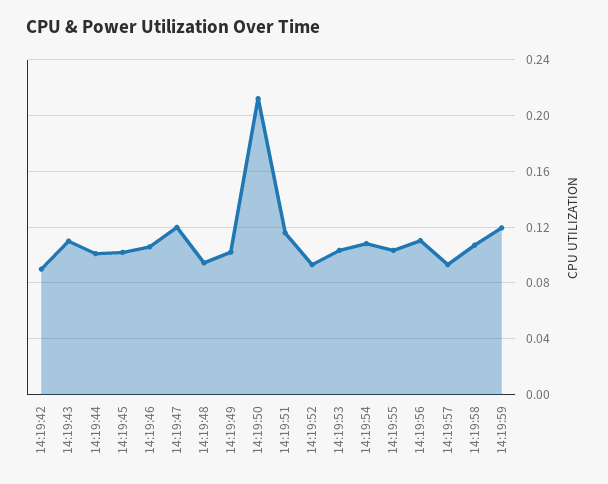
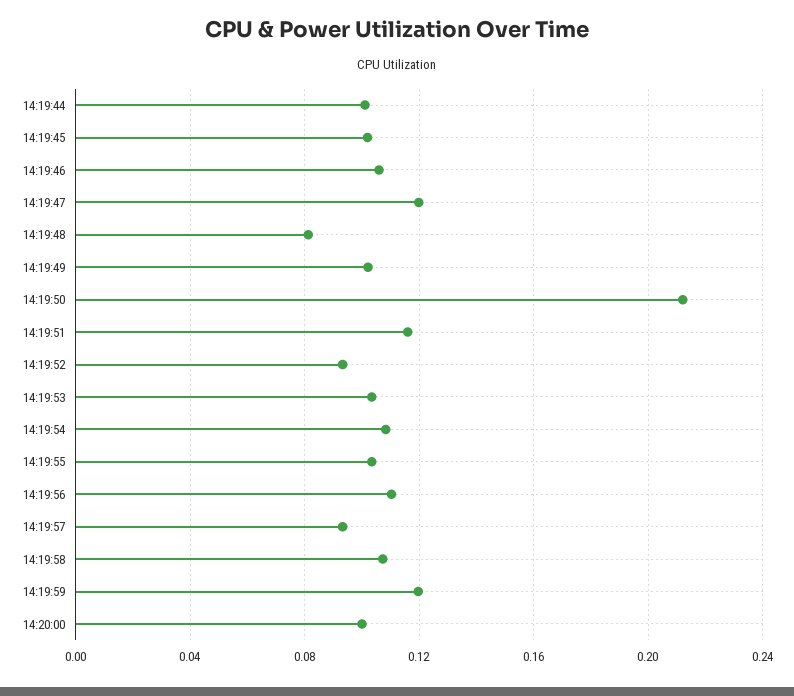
14:19:42: 0.09 -> none
14:19:43: 0.11 -> none
14:19:48: 0.095 -> 0.08
14:20:00: none -> 0.1

